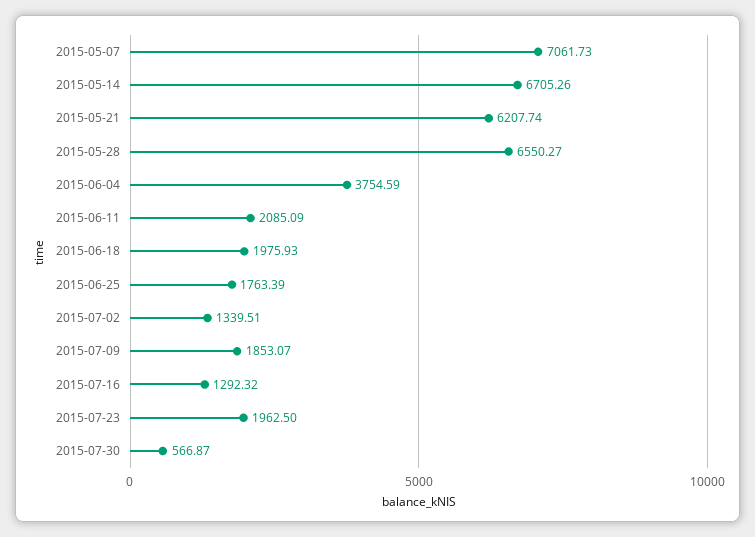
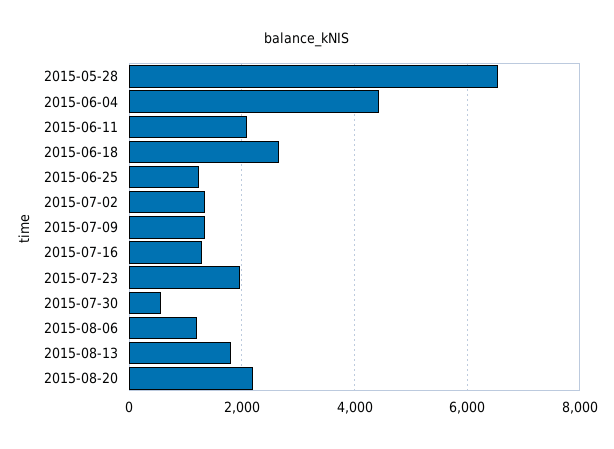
2015-05-07: 7061.73 -> none
2015-05-14: 6705.26 -> none
2015-05-21: 6207.74 -> none
2015-06-04: 3754.59 -> 4400
2015-06-18: 1975.93 -> 2600
2015-06-25: 1763.39 -> 1200
2015-07-09: 1853.07 -> 1400
2015-08-06: none -> 1200
2015-08-13: none -> 1800
2015-08-20: none -> 2200

